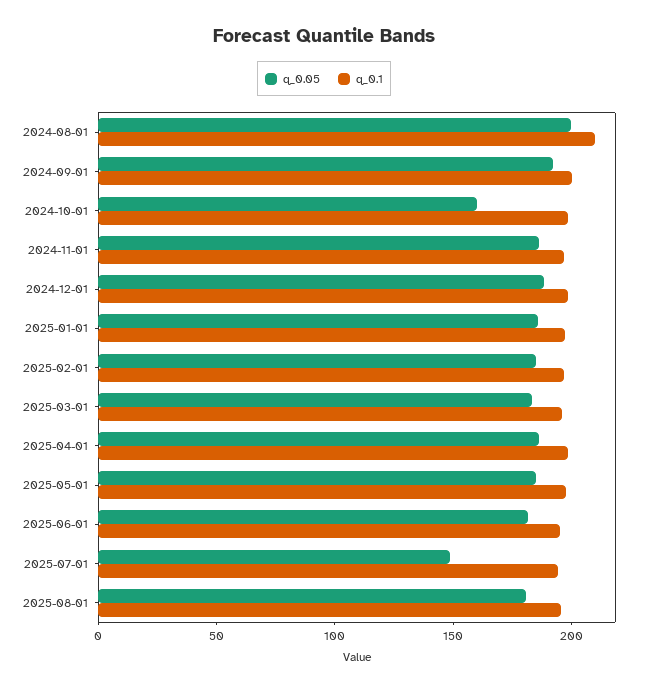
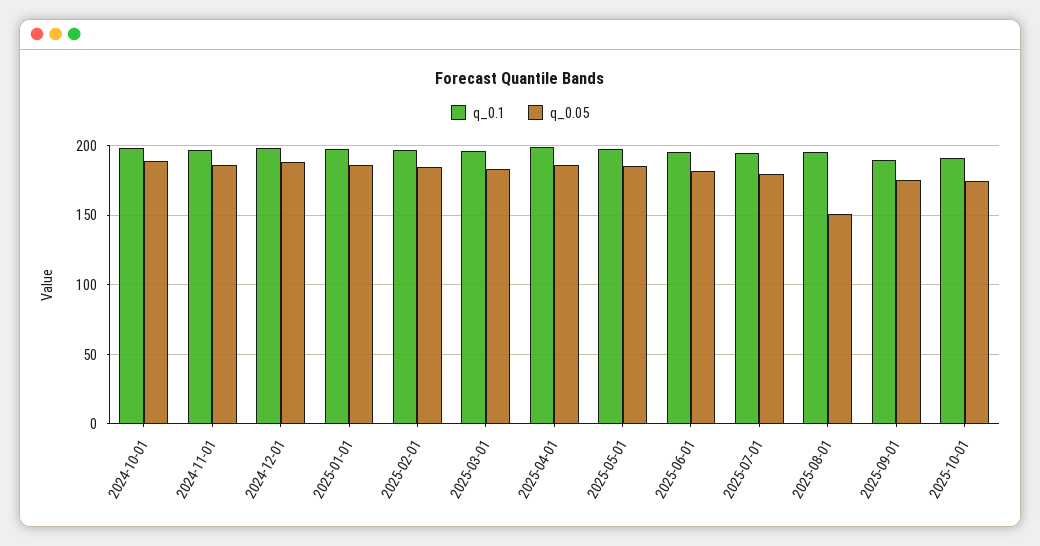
q_0.05, 2024-08-01: 200 -> none
q_0.1, 2024-08-01: 210 -> none
q_0.05, 2024-09-01: 190 -> none
q_0.1, 2024-09-01: 200 -> none
q_0.05, 2024-10-01: 160 -> 190
q_0.05, 2025-07-01: 150 -> 180
q_0.05, 2025-08-01: 180 -> 150
q_0.1, 2025-09-01: none -> 190
q_0.05, 2025-09-01: none -> 175
q_0.1, 2025-10-01: none -> 190
q_0.05, 2025-10-01: none -> 175

